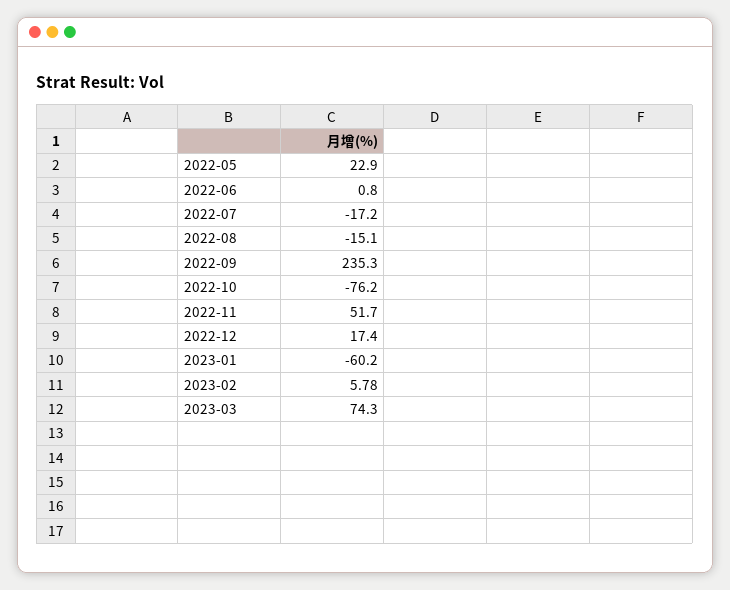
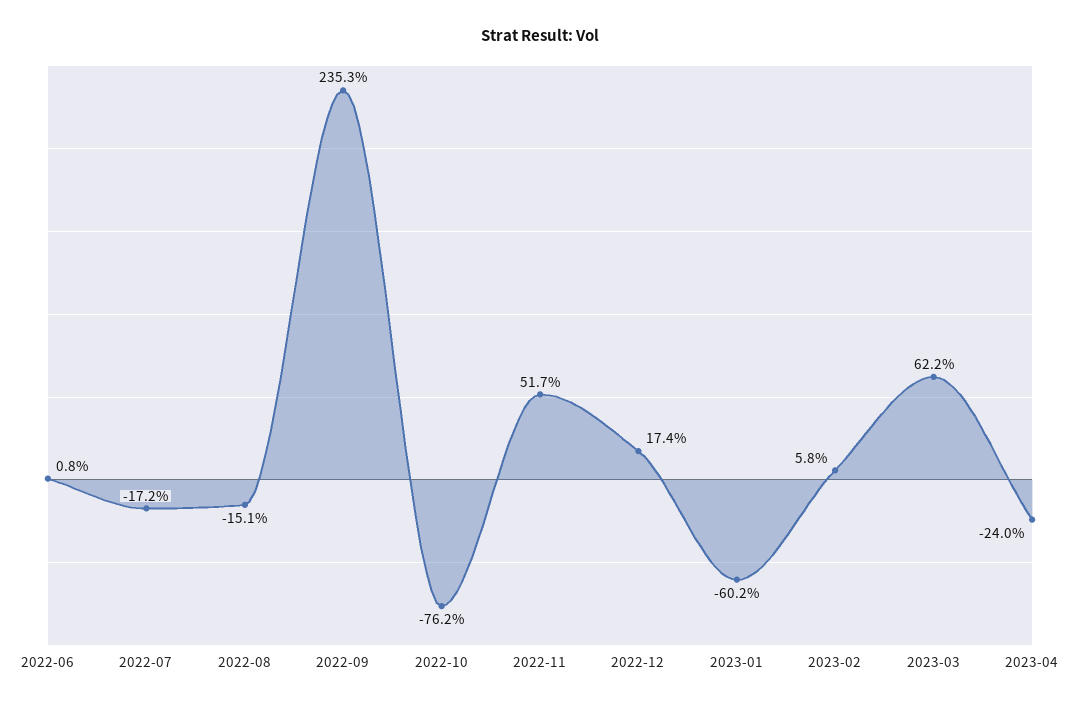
2022-05: 22.9 -> none
2023-03: 74.3 -> 62.2
2023-04: none -> -24

